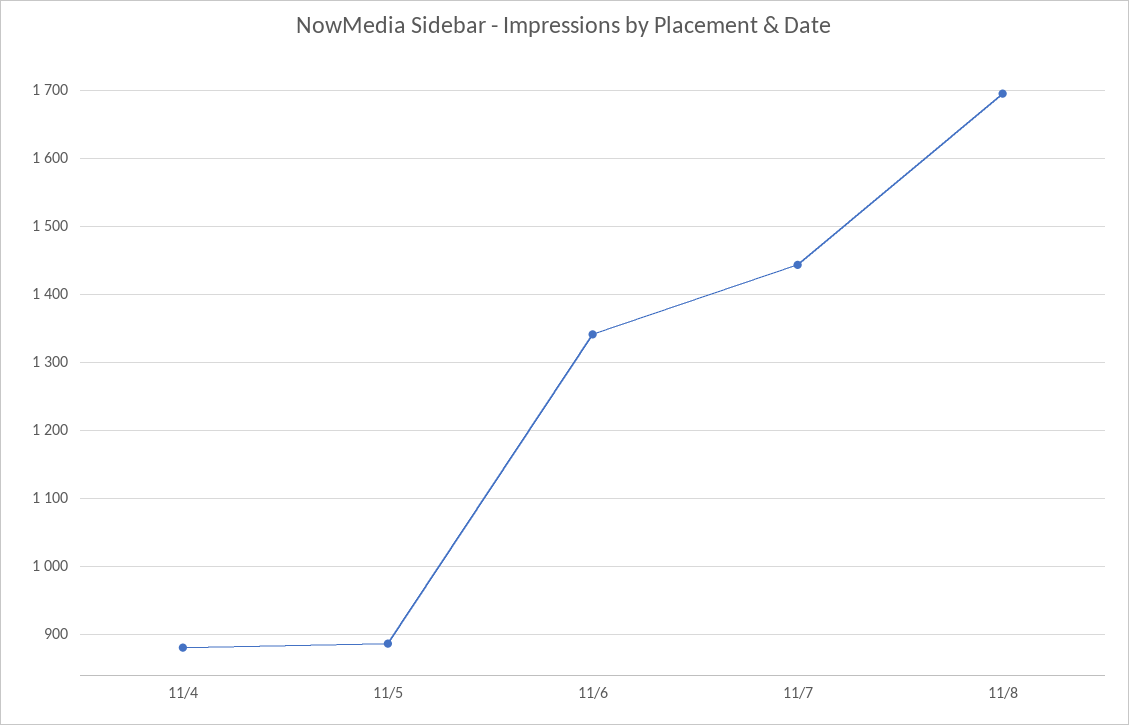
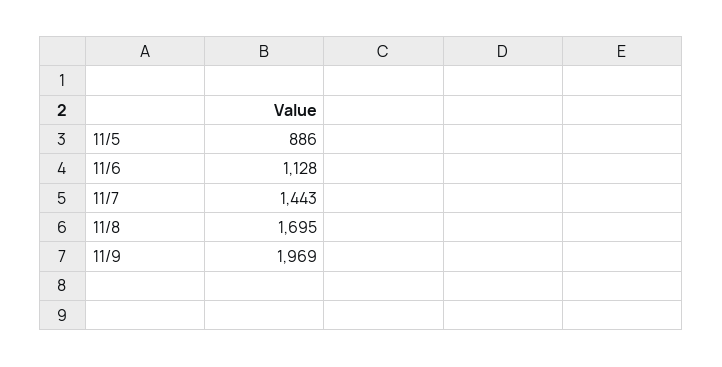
11/4: 880 -> none
11/6: 1340 -> 1128
11/9: none -> 1969

